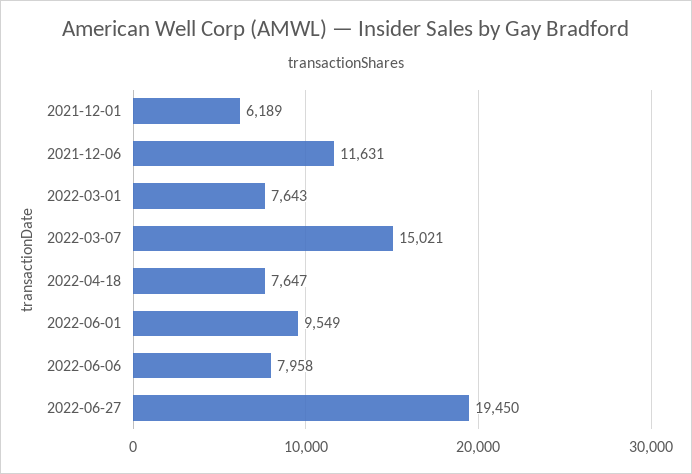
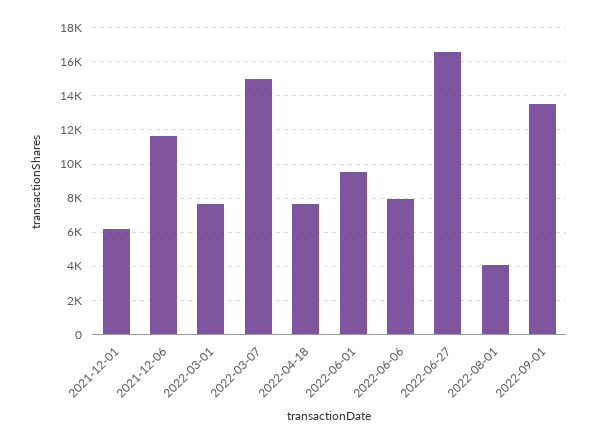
2022-06-27: 19450 -> 16500
2022-08-01: none -> 4000
2022-09-01: none -> 13500

